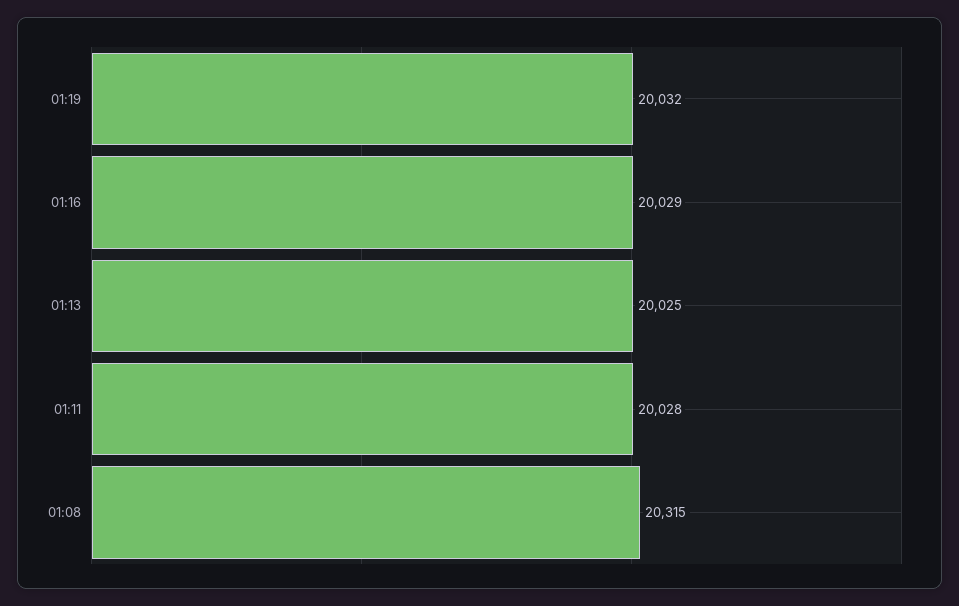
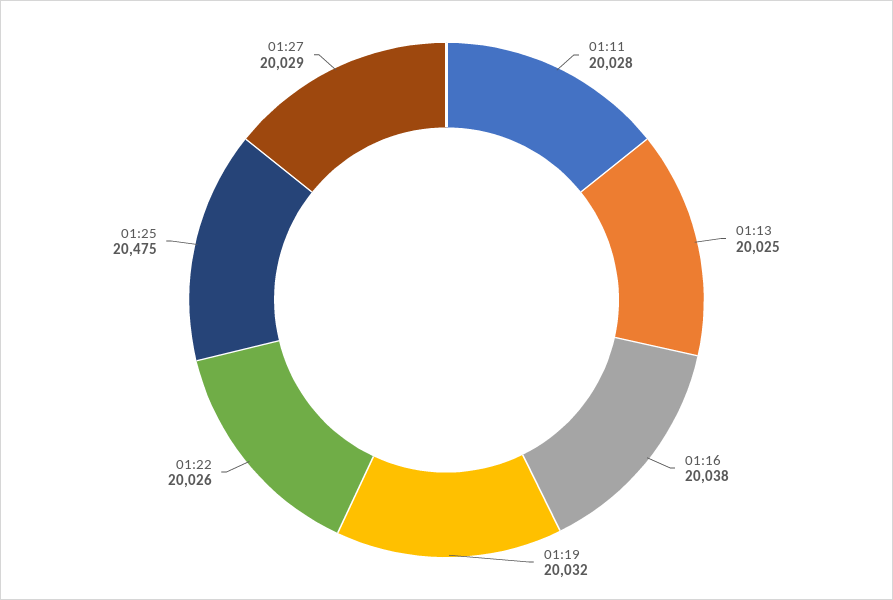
01:16: 20029 -> 20038
01:08: 20315 -> none
01:22: none -> 20026
01:25: none -> 20475
01:27: none -> 20029

